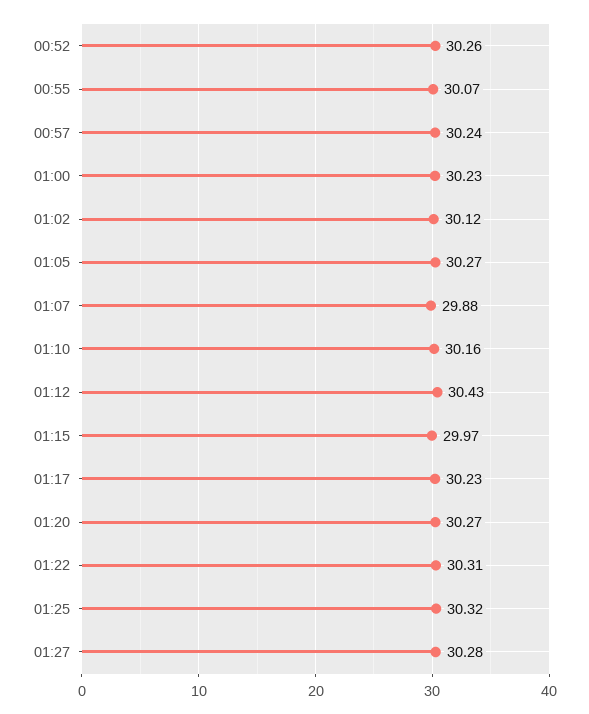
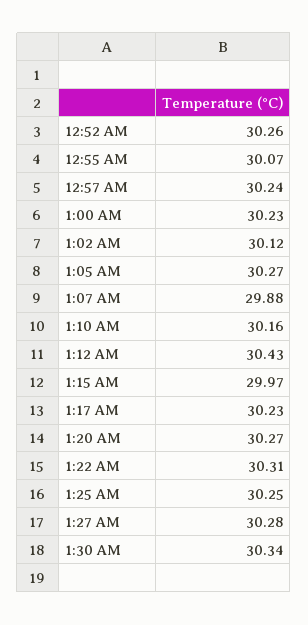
01:25: 30.32 -> 30.25
1:30 AM: none -> 30.34

